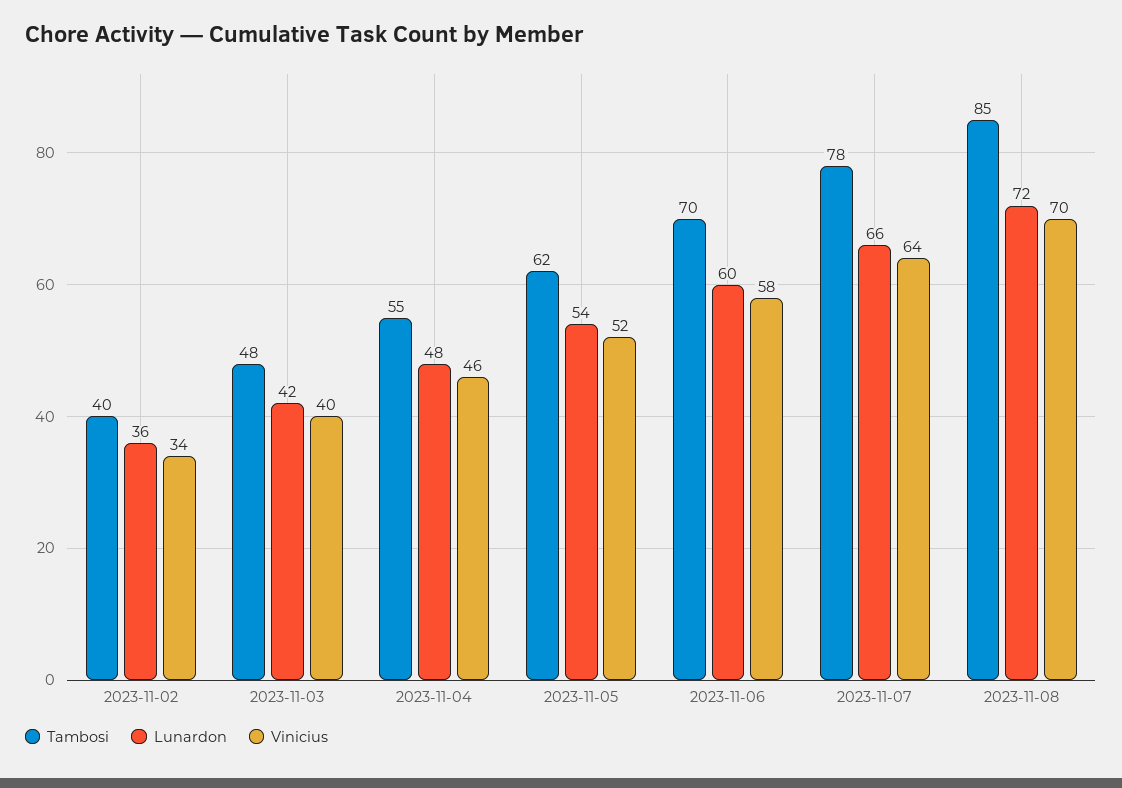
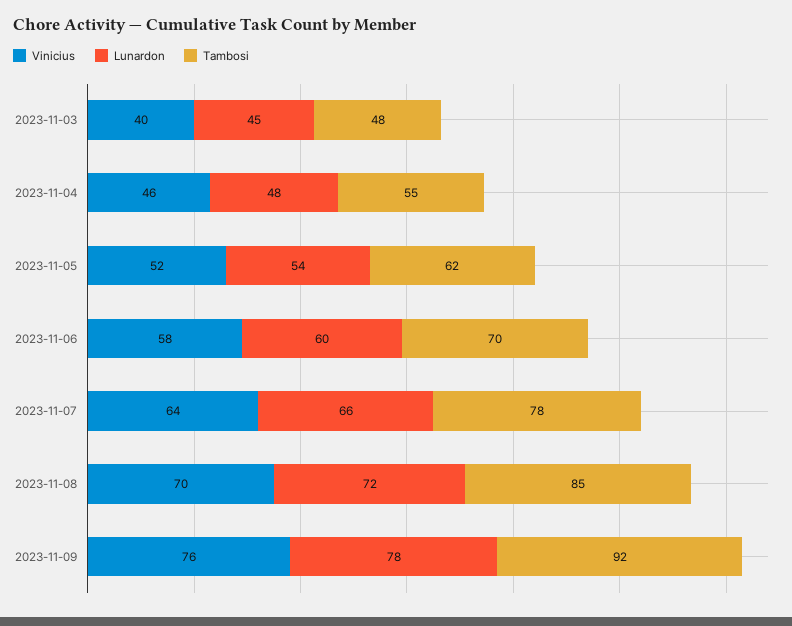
Tambosi, 2023-11-02: 40 -> none
Lunardon, 2023-11-02: 36 -> none
Vinicius, 2023-11-02: 34 -> none
Lunardon, 2023-11-03: 42 -> 45
Vinicius, 2023-11-09: none -> 76
Lunardon, 2023-11-09: none -> 78
Tambosi, 2023-11-09: none -> 92

